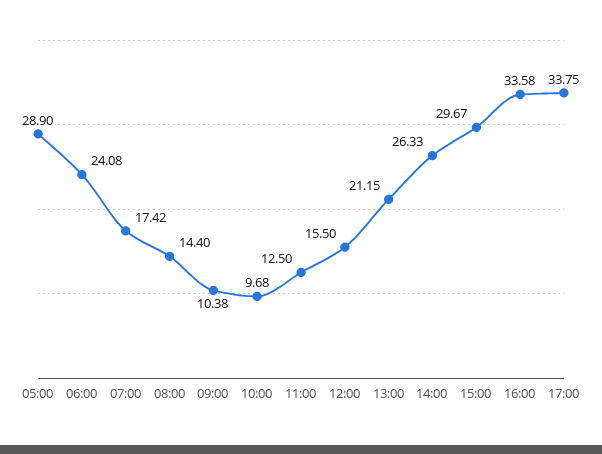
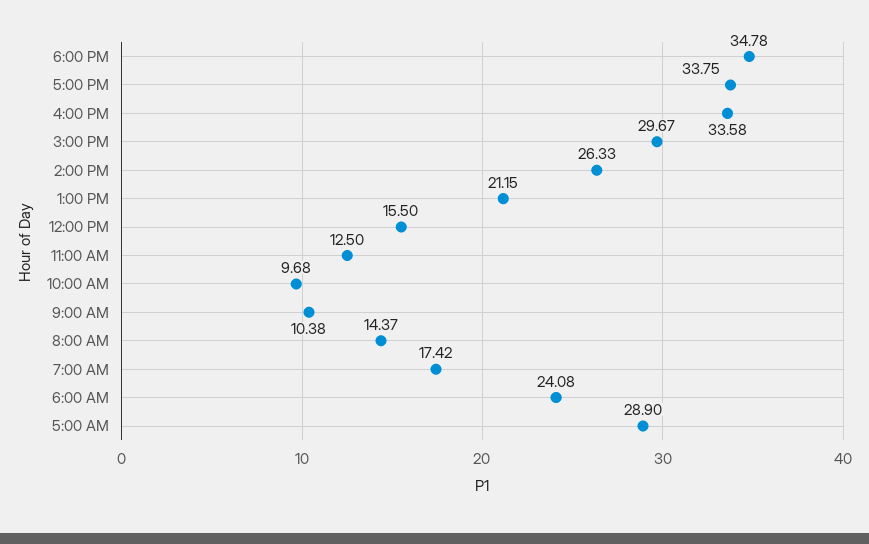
08:00: 14.4 -> 14.37
6:00 PM: none -> 34.78

